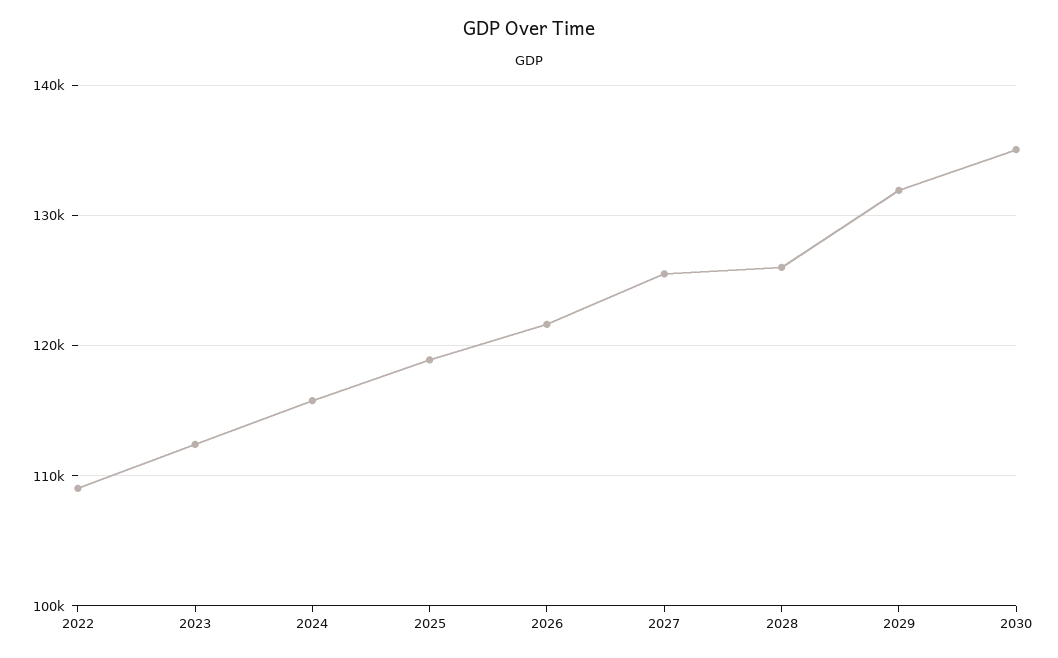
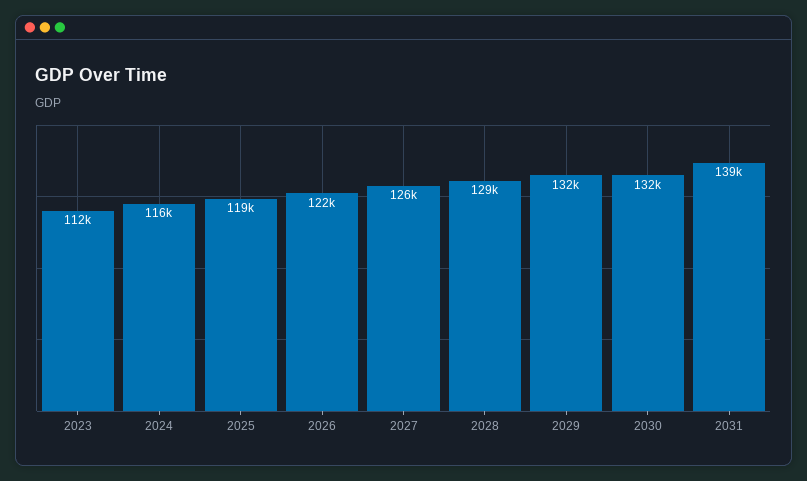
2022: 109000 -> none
2028: 126000 -> 129000
2030: 135000 -> 132000
2031: none -> 139000

